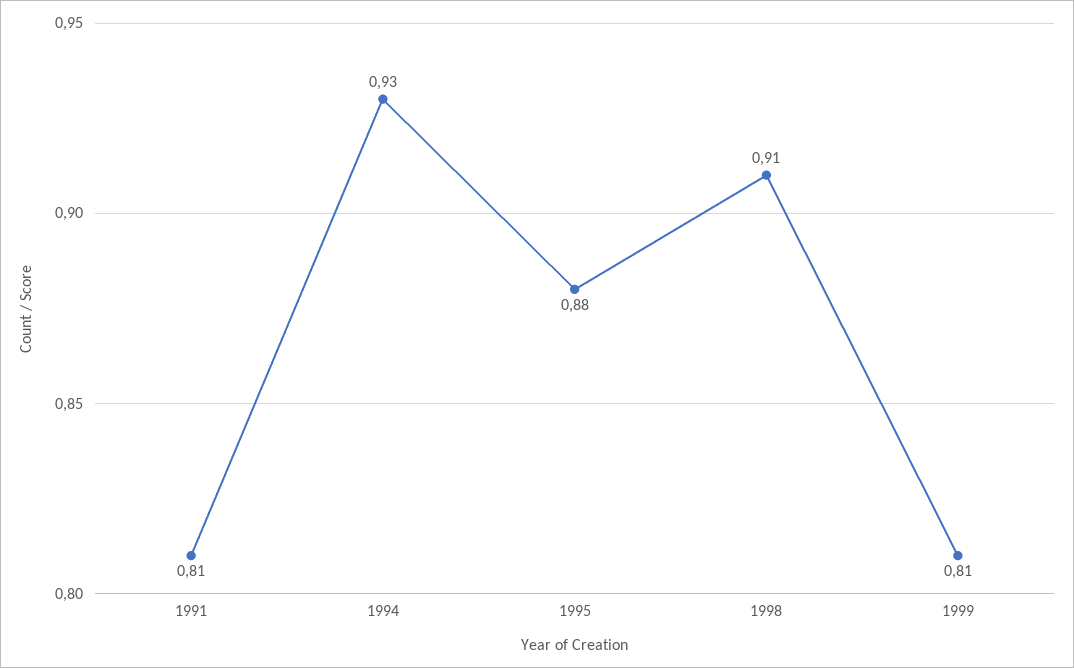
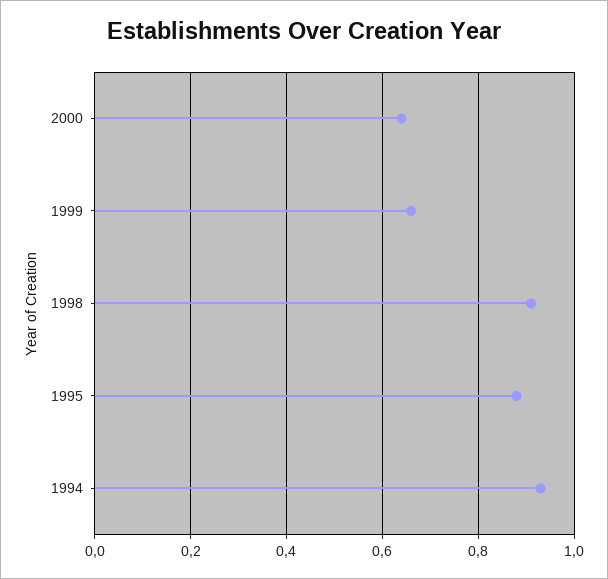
1991: 0.81 -> none
1999: 0.81 -> 0.65
2000: none -> 0.65

